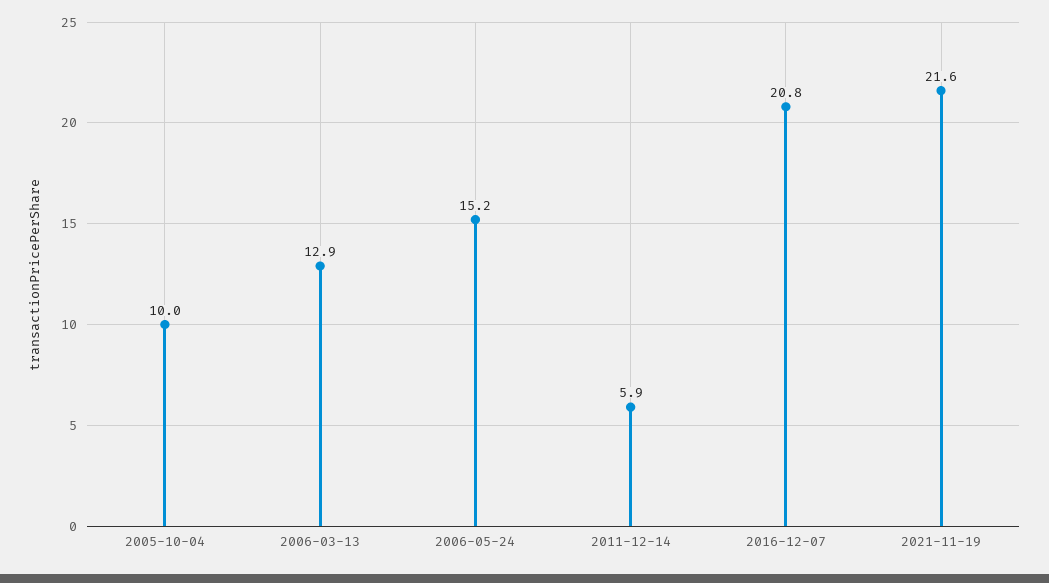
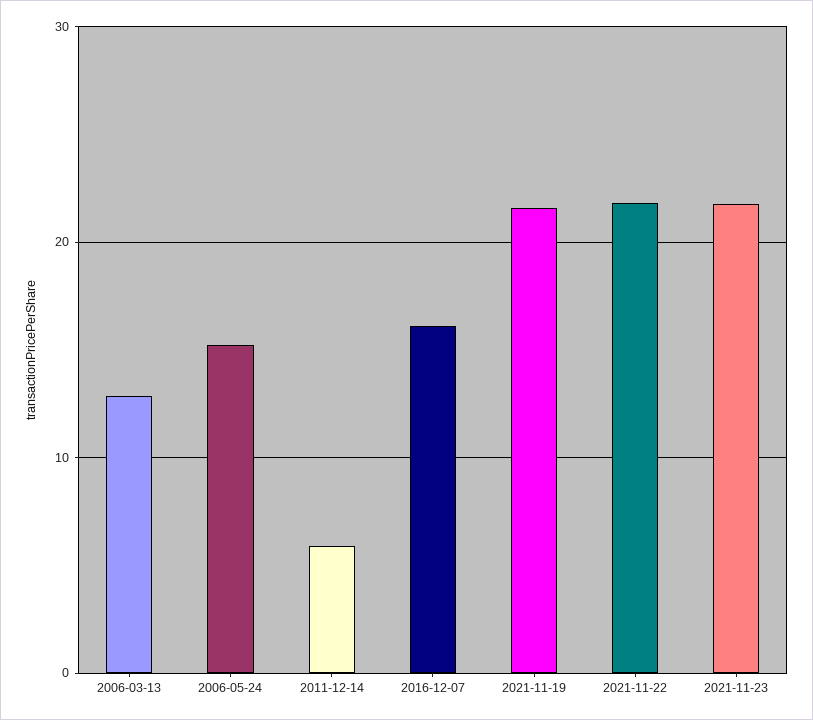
2005-10-04: 10 -> none
2016-12-07: 20.8 -> 16
2021-11-22: none -> 22
2021-11-23: none -> 22

